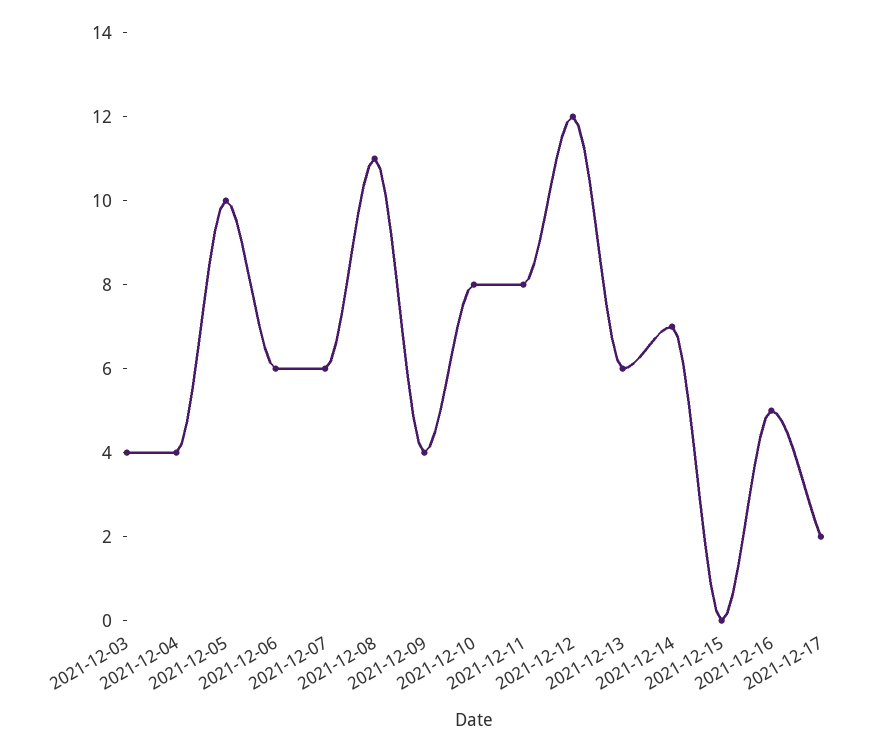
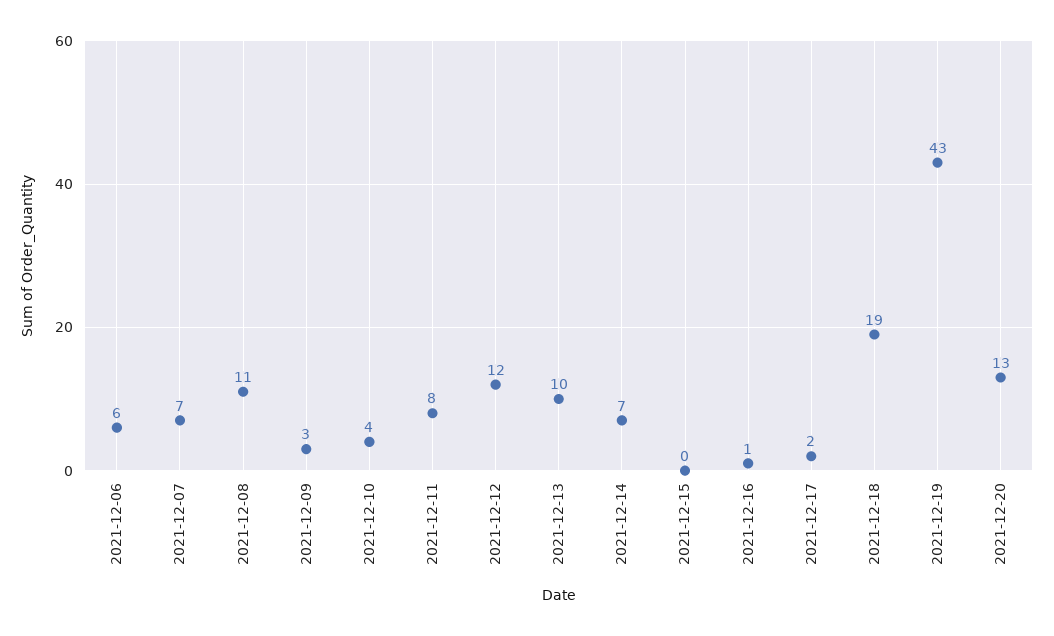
2021-12-03: 4 -> none
2021-12-04: 4 -> none
2021-12-05: 10 -> none
2021-12-07: 6 -> 7
2021-12-09: 4 -> 3
2021-12-10: 8 -> 4
2021-12-13: 6 -> 10
2021-12-16: 5 -> 1
2021-12-18: none -> 19
2021-12-19: none -> 43
2021-12-20: none -> 13

